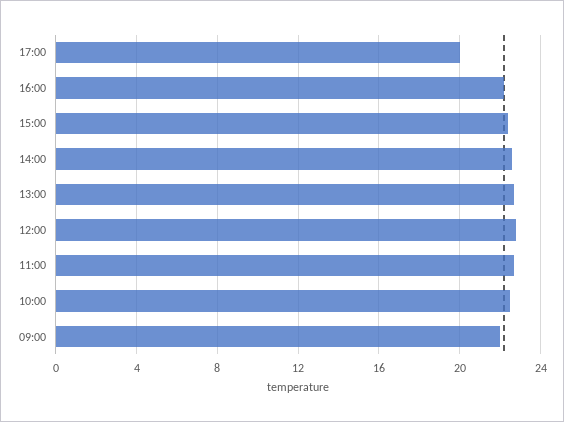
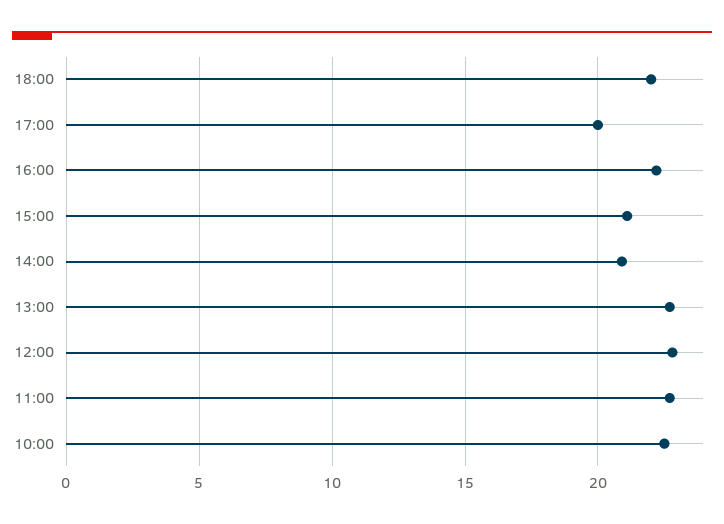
15:00: 22.5 -> 21
14:00: 22.5 -> 21
09:00: 22 -> none
18:00: none -> 22

